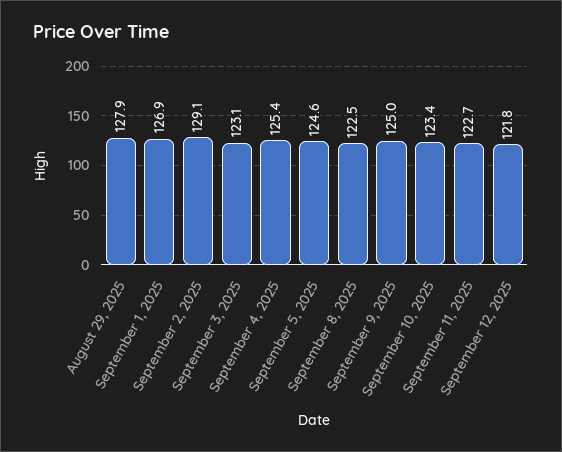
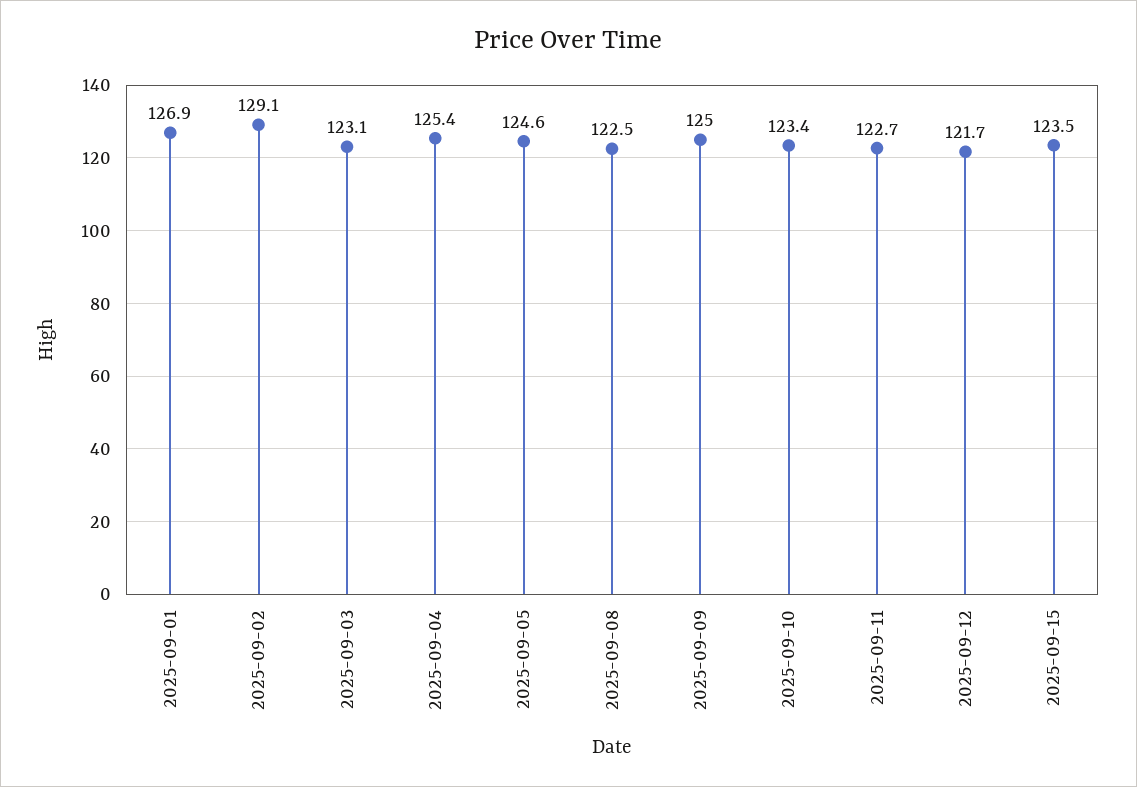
August 29, 2025: 127.9 -> none
September 12, 2025: 121.8 -> 121.7
2025-09-15: none -> 123.5

